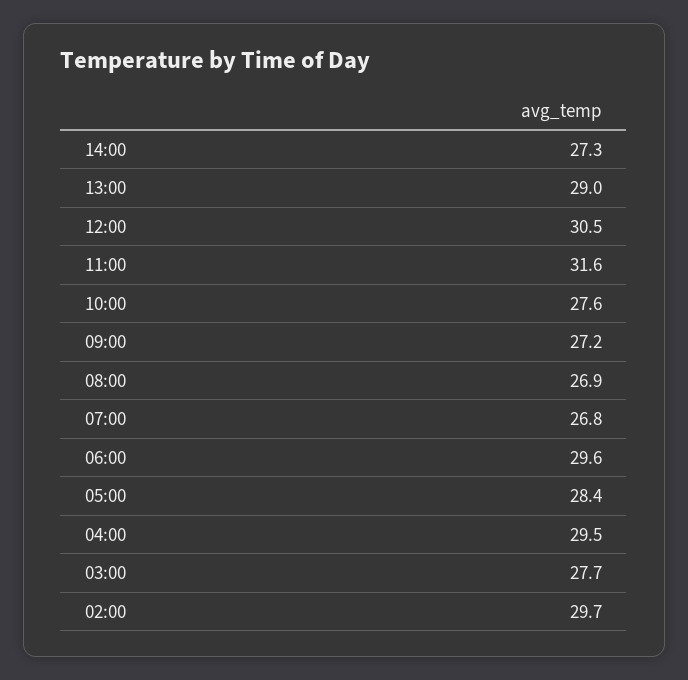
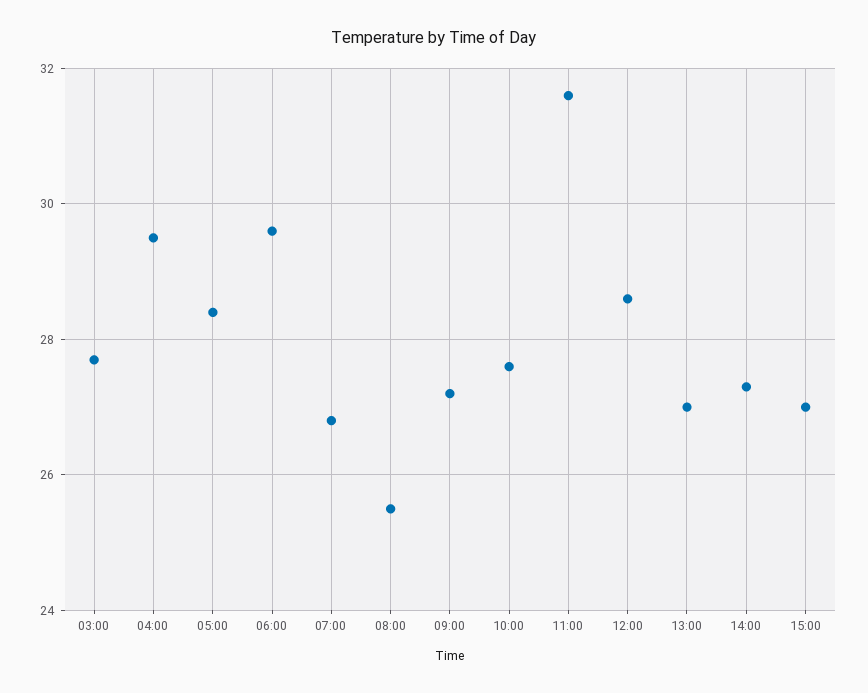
13:00: 29 -> 27
12:00: 30.5 -> 28.5
08:00: 26.9 -> 25.5
02:00: 29.7 -> none
15:00: none -> 27

